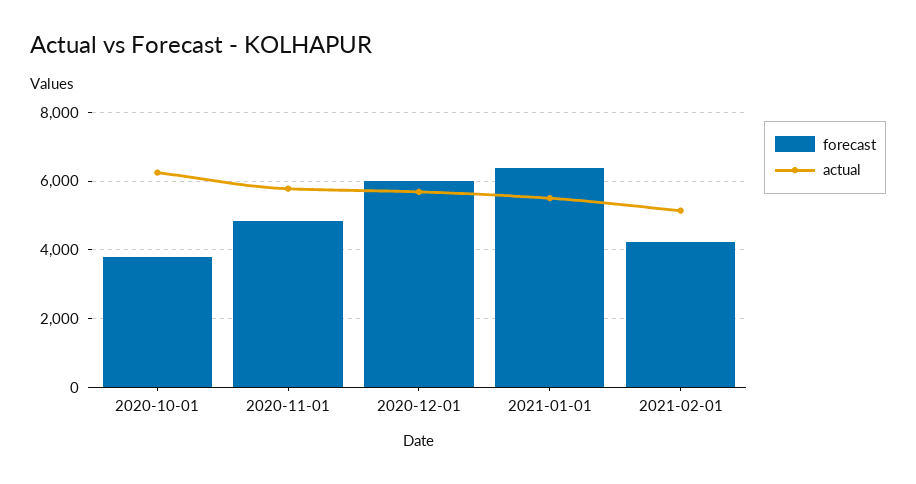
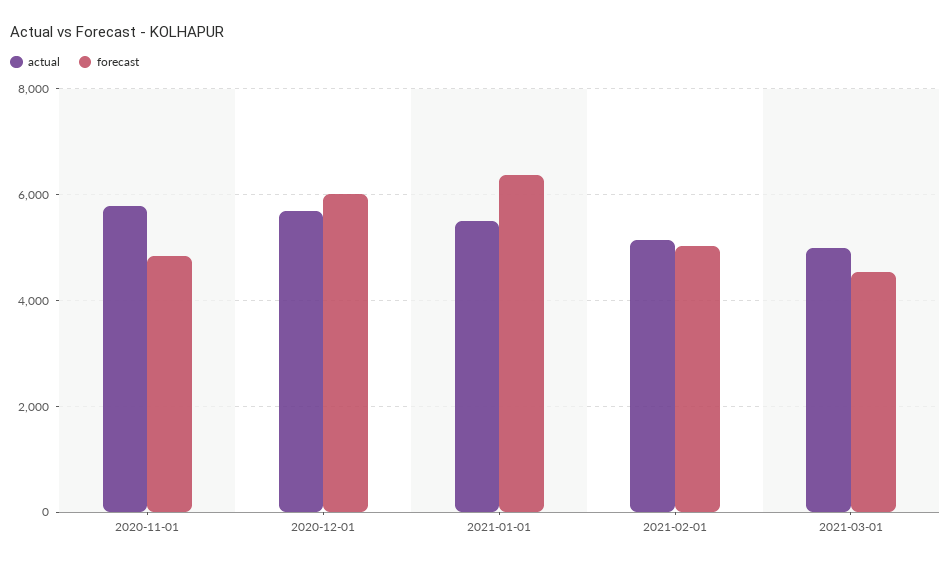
forecast, 2020-10-01: 3800 -> none
actual, 2020-10-01: 6200 -> none
forecast, 2021-02-01: 4200 -> 5000
actual, 2021-03-01: none -> 5000
forecast, 2021-03-01: none -> 4600

